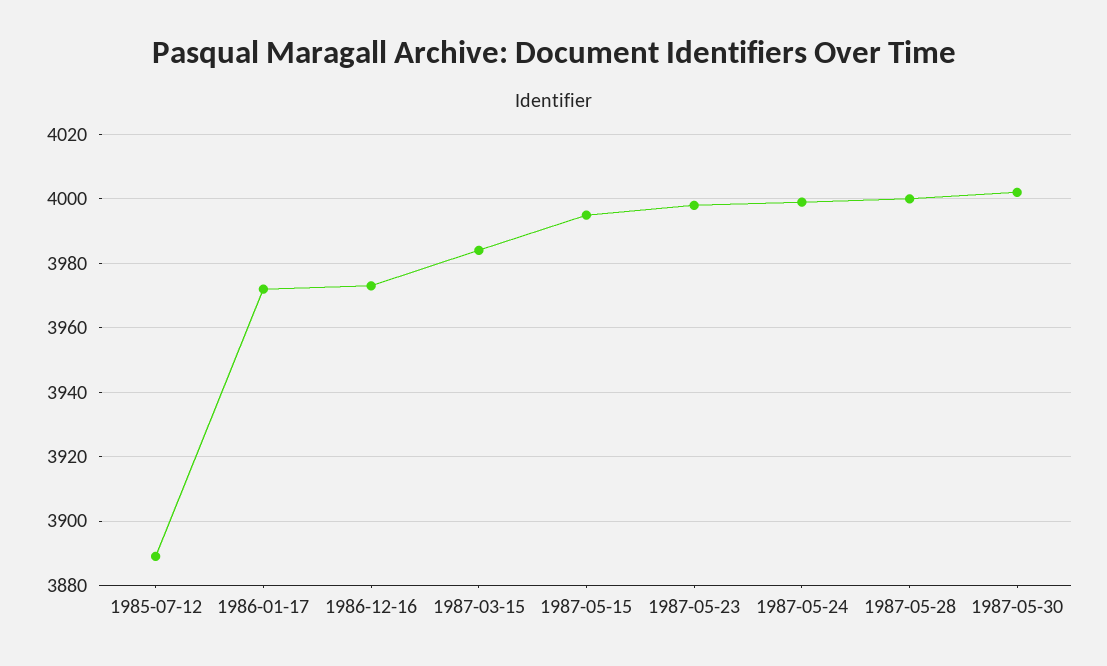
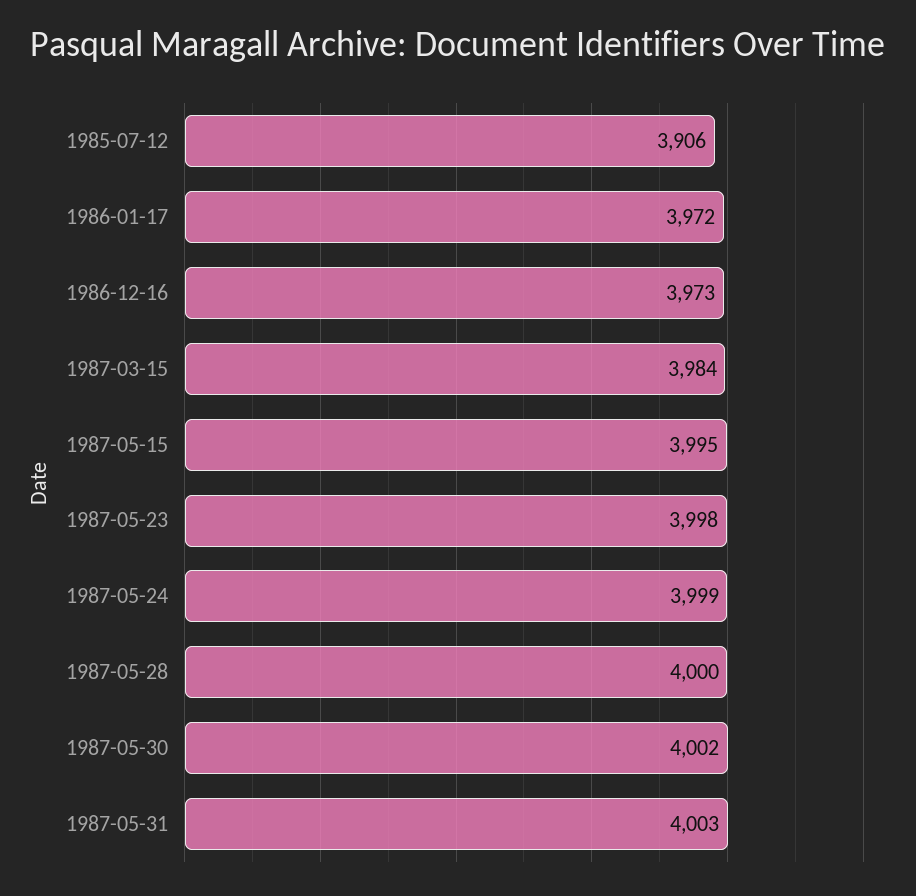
1985-07-12: 3890 -> 3906
1987-05-31: none -> 4003

